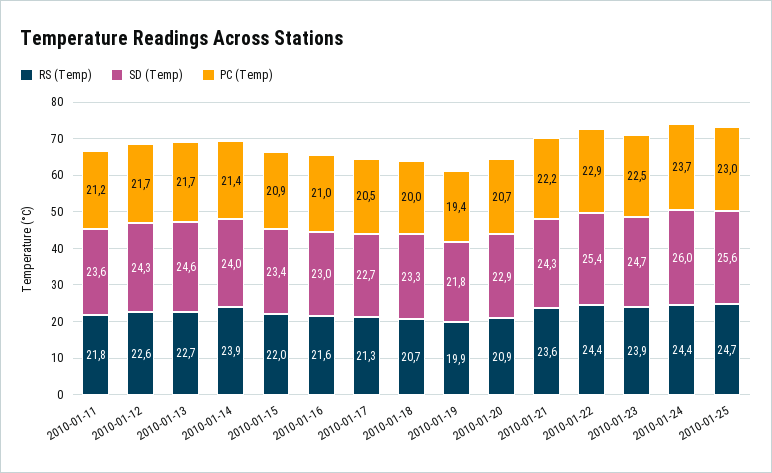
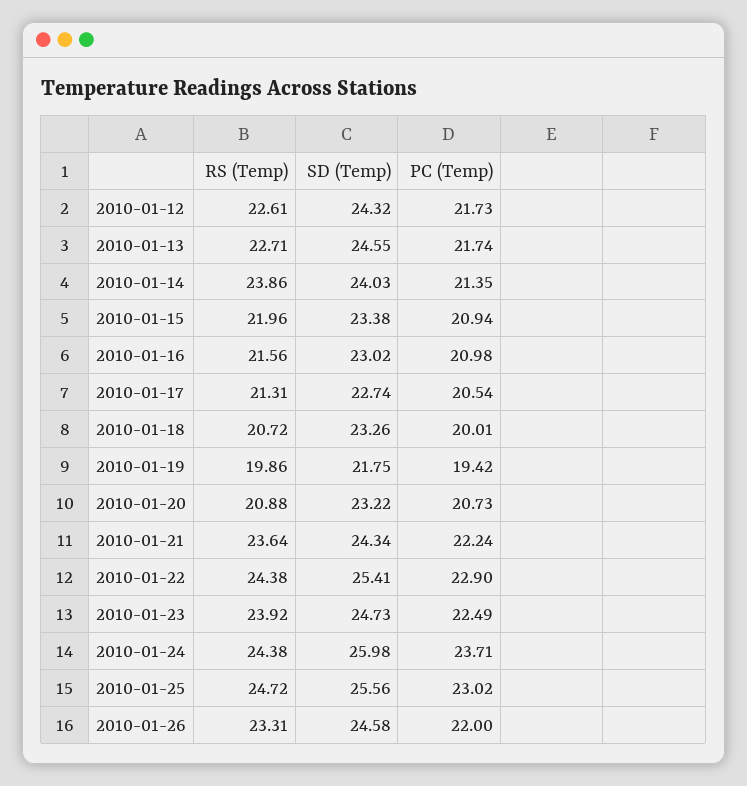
RS (Temp), 2010-01-11: 21.8 -> none
SD (Temp), 2010-01-11: 23.6 -> none
PC (Temp), 2010-01-11: 21.2 -> none
SD (Temp), 2010-01-20: 22.9 -> 23.22
RS (Temp), 2010-01-26: none -> 23.31
SD (Temp), 2010-01-26: none -> 24.58
PC (Temp), 2010-01-26: none -> 22

